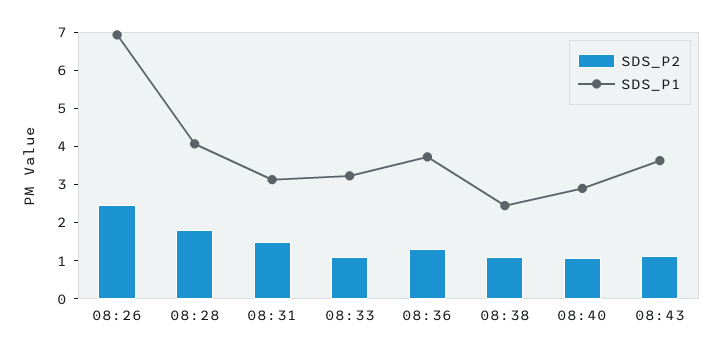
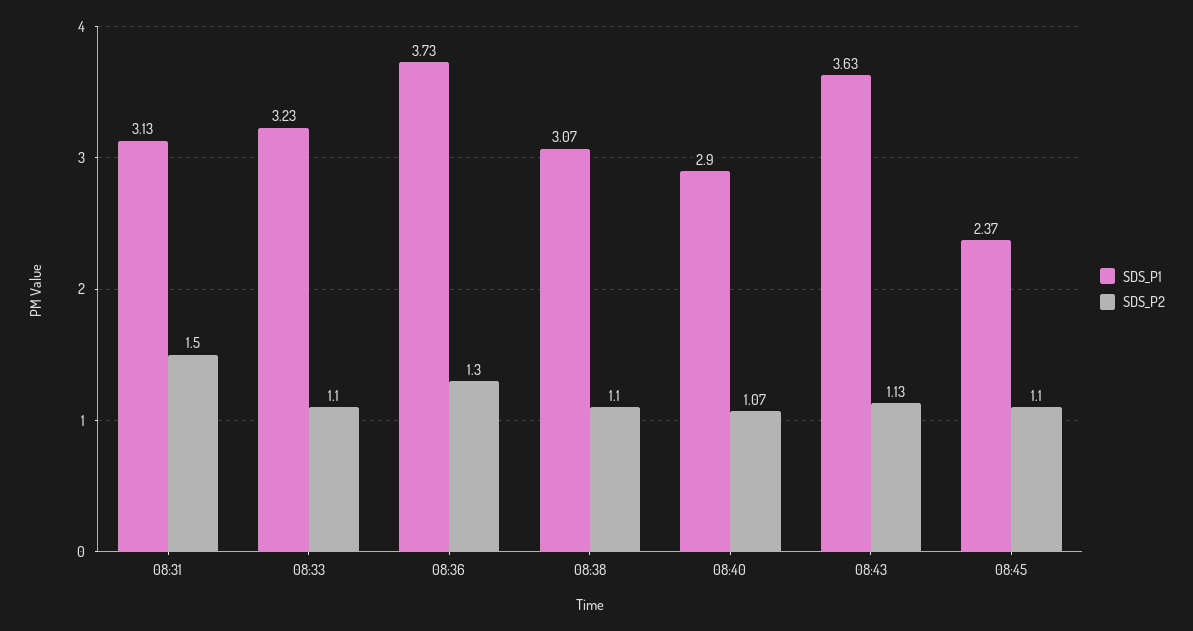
SDS_P2, 08:26: 2.5 -> none
SDS_P1, 08:26: 7 -> none
SDS_P2, 08:28: 1.75 -> none
SDS_P1, 08:28: 4 -> none
SDS_P1, 08:38: 2.5 -> 3.07
SDS_P1, 08:45: none -> 2.37
SDS_P2, 08:45: none -> 1.1

